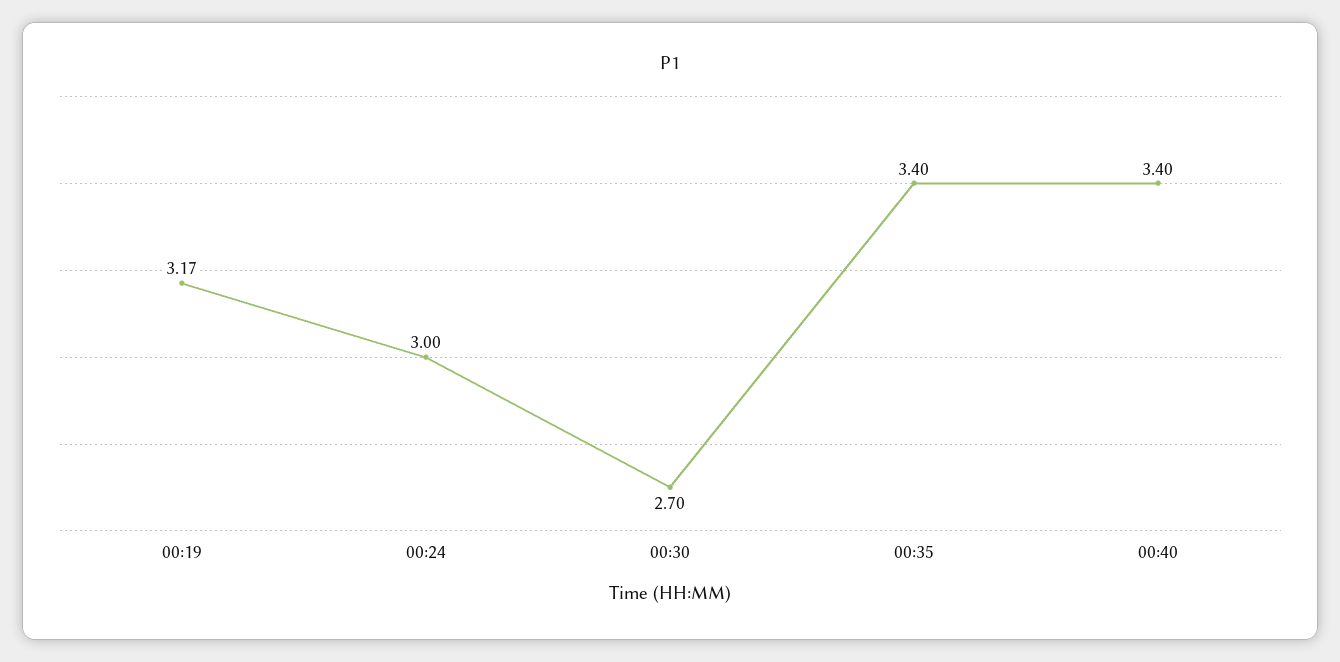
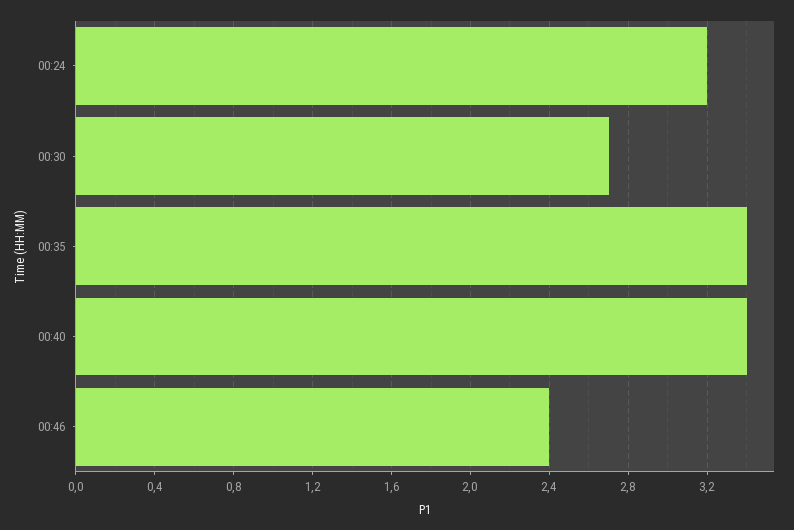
00:19: 3.17 -> none
00:24: 3 -> 3.2
00:46: none -> 2.4

